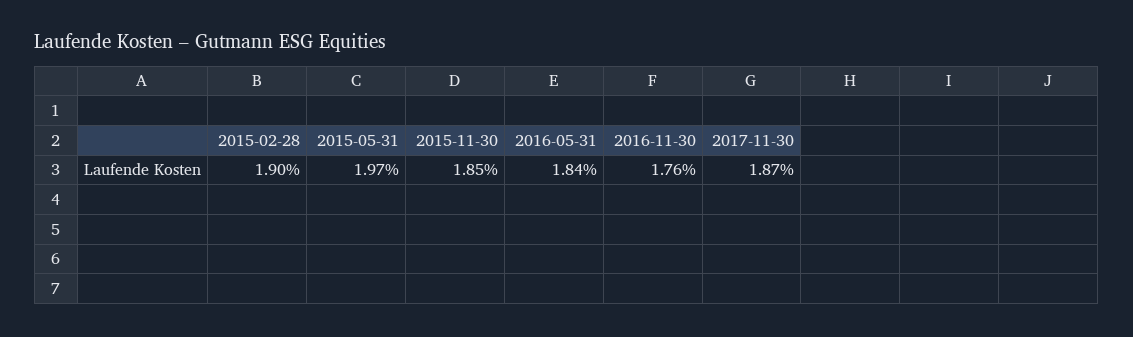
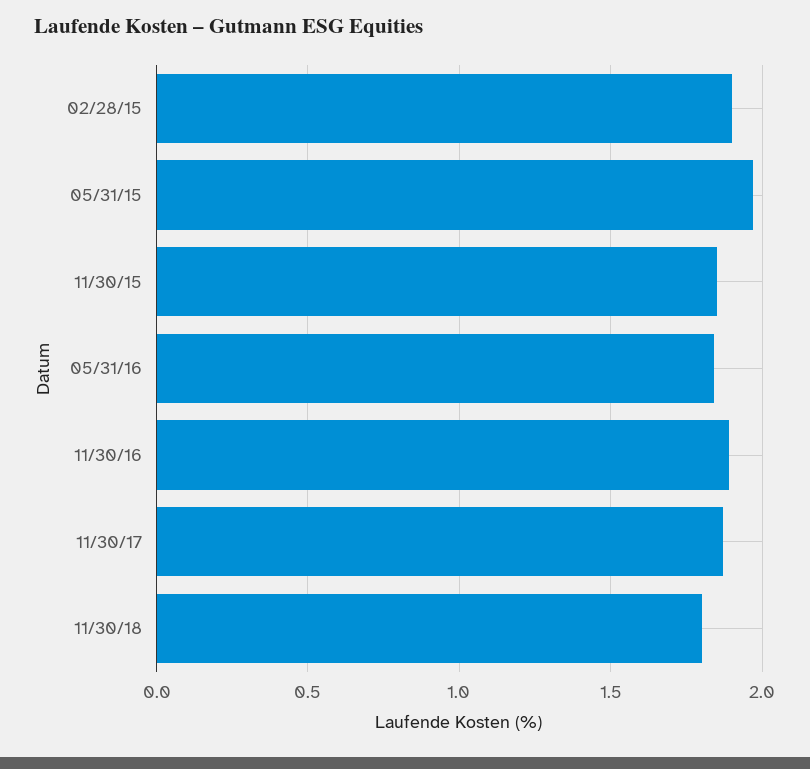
2016-11-30: 1.76 -> 1.9
11/30/18: none -> 1.8

